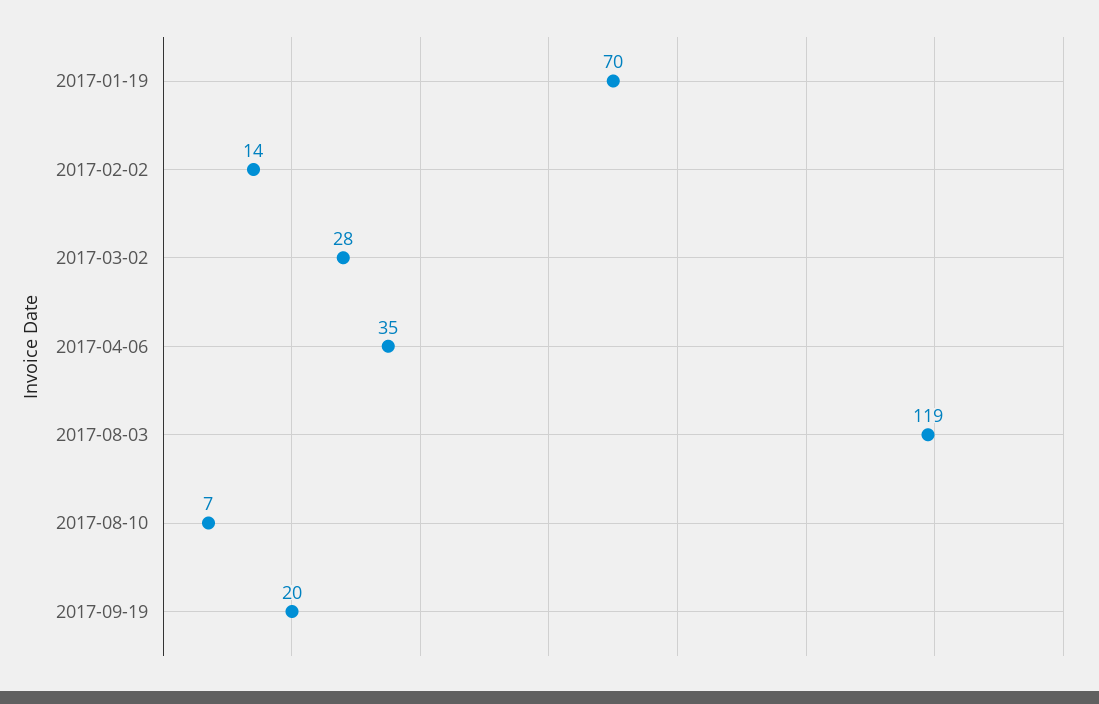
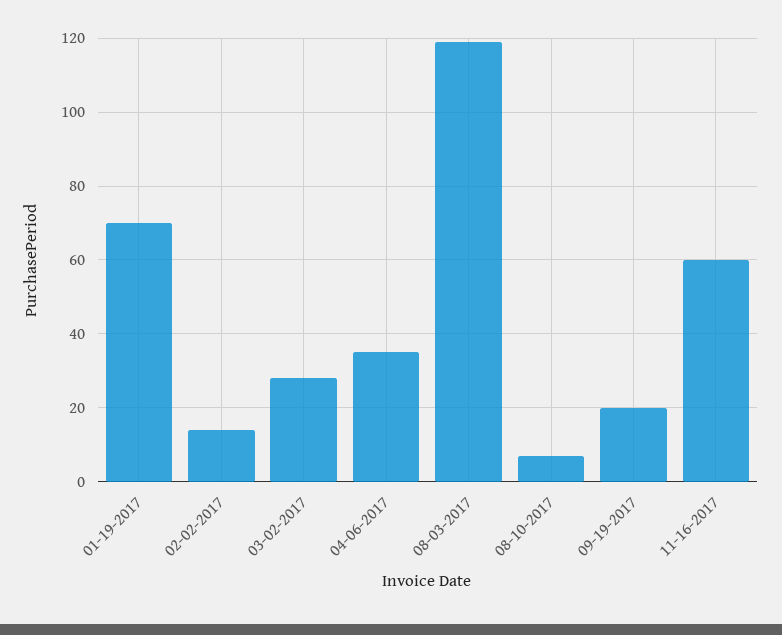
11-16-2017: none -> 60

